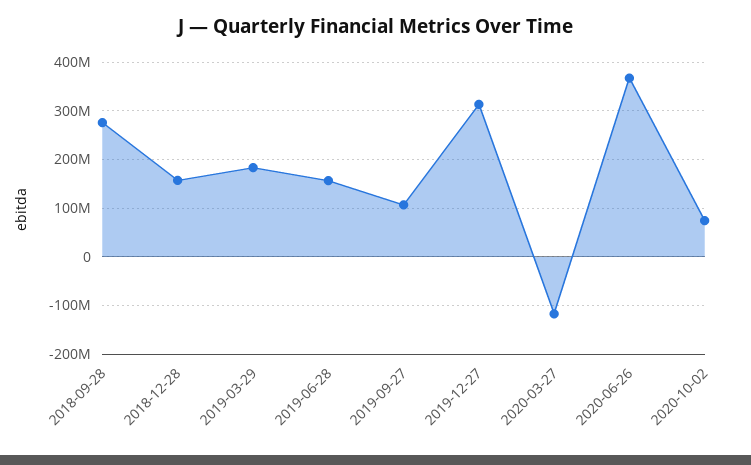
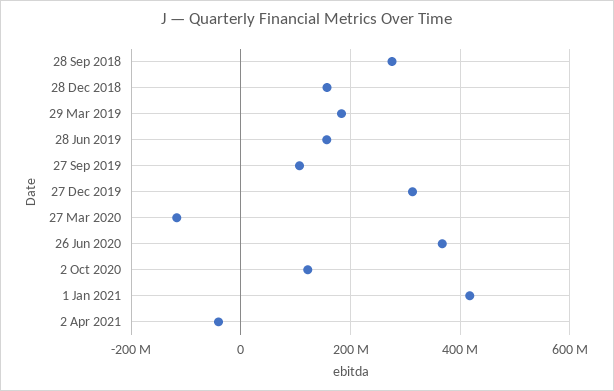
2020-10-02: 80000000 -> 120000000
1 Jan 2021: none -> 420000000
2 Apr 2021: none -> -40000000

